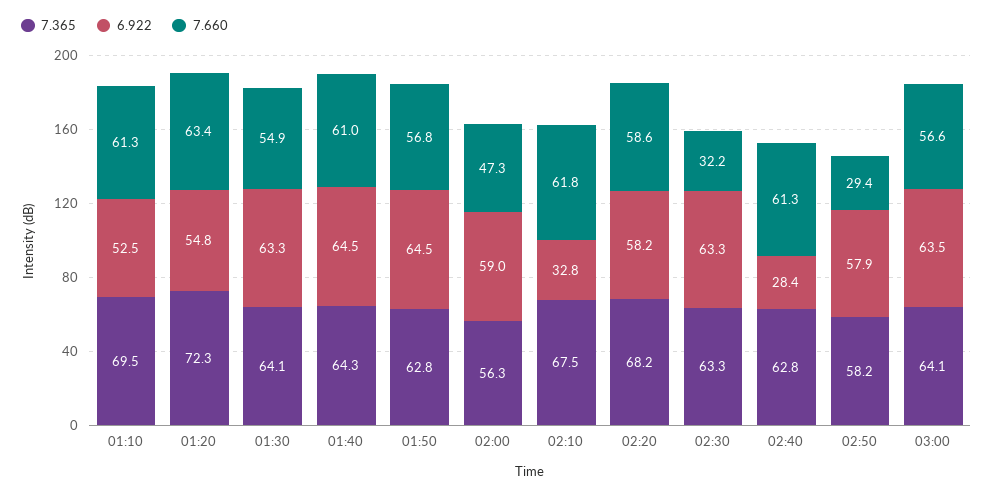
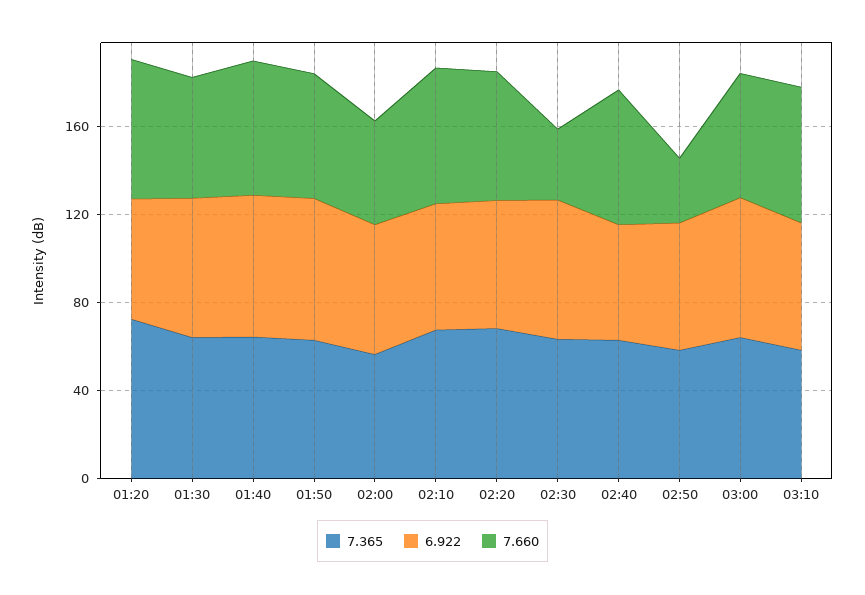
7.365, 01:10: 69.5 -> none
6.922, 01:10: 52.5 -> none
7.660, 01:10: 61.3 -> none
6.922, 02:10: 32.8 -> 60
6.922, 02:40: 28.4 -> 50
7.365, 03:10: none -> 60
6.922, 03:10: none -> 60
7.660, 03:10: none -> 60

